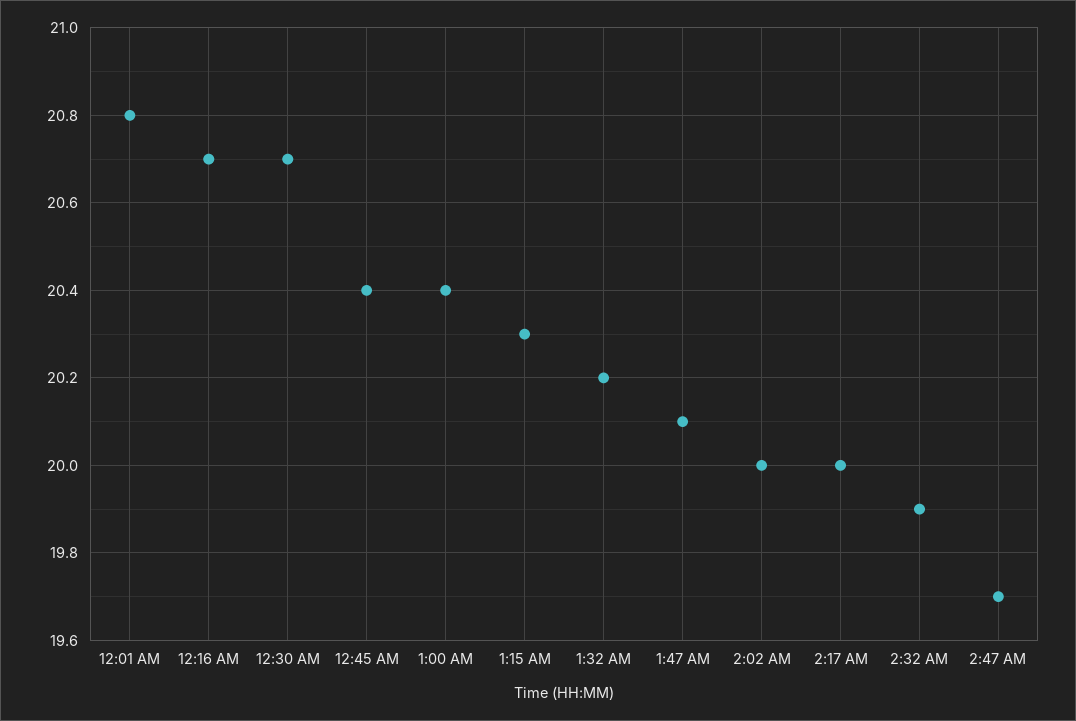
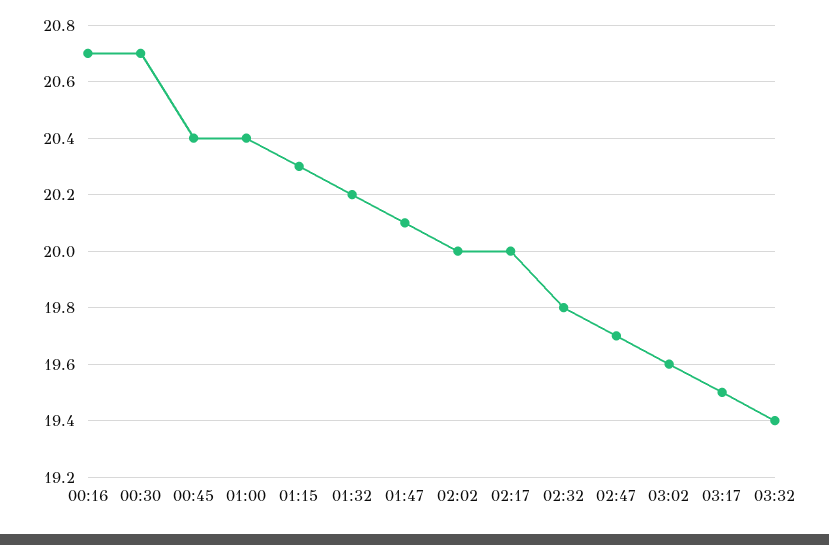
12:01 AM: 20.8 -> none
2:32 AM: 19.9 -> 19.8
03:02: none -> 19.6
03:17: none -> 19.5
03:32: none -> 19.4

